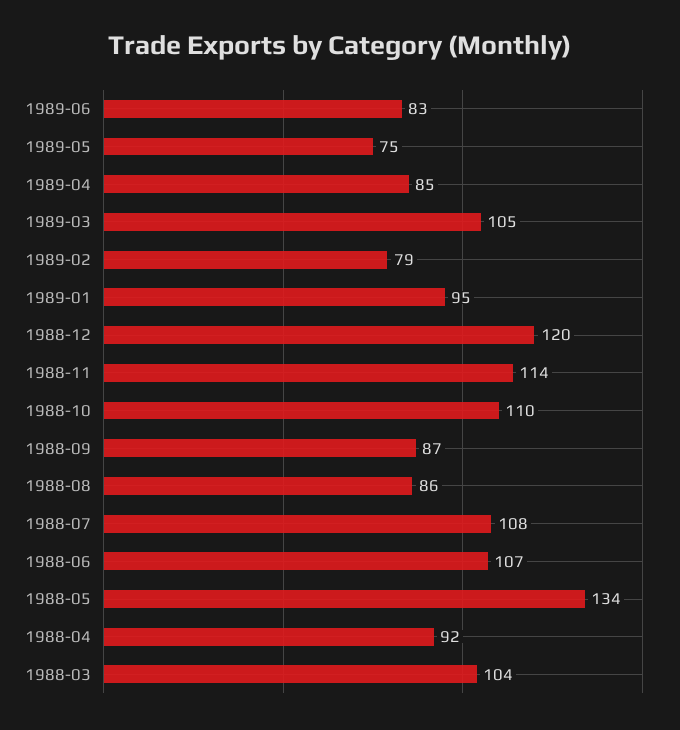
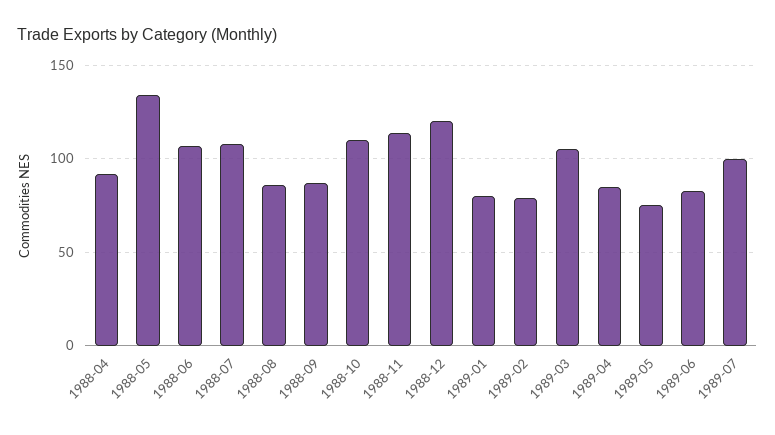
1989-01: 95 -> 80
1988-03: 104 -> none
1989-07: none -> 100

